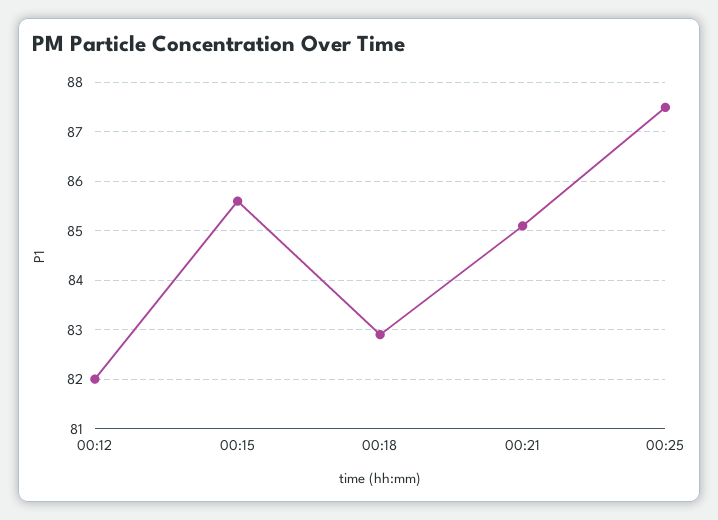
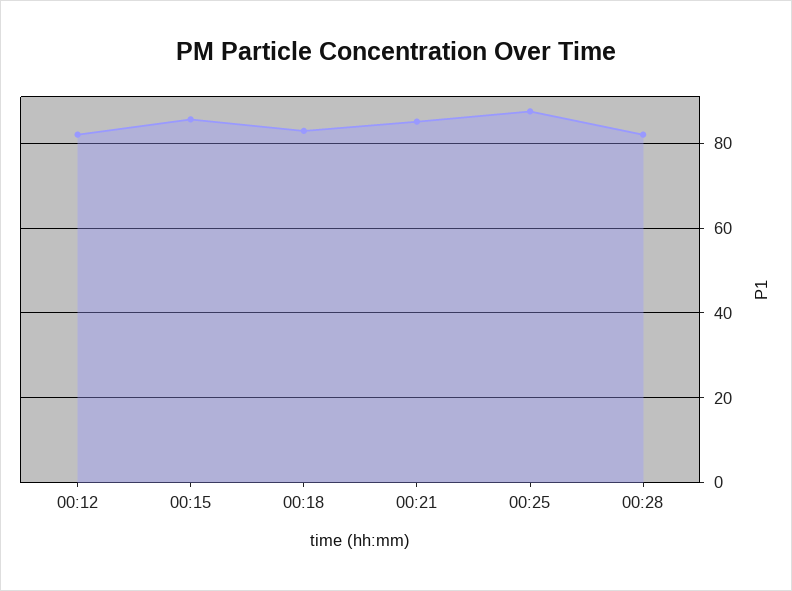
00:28: none -> 82

